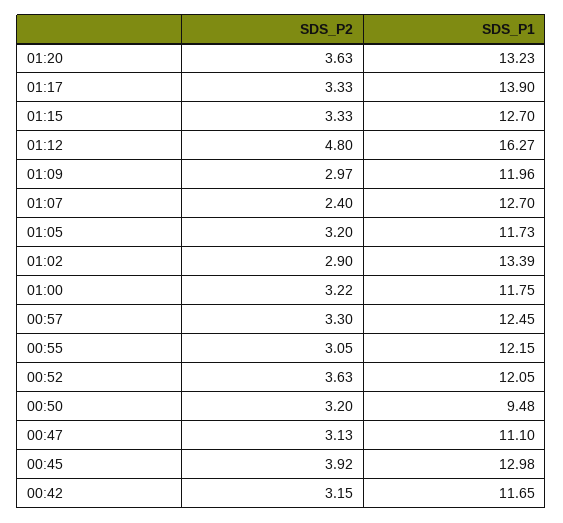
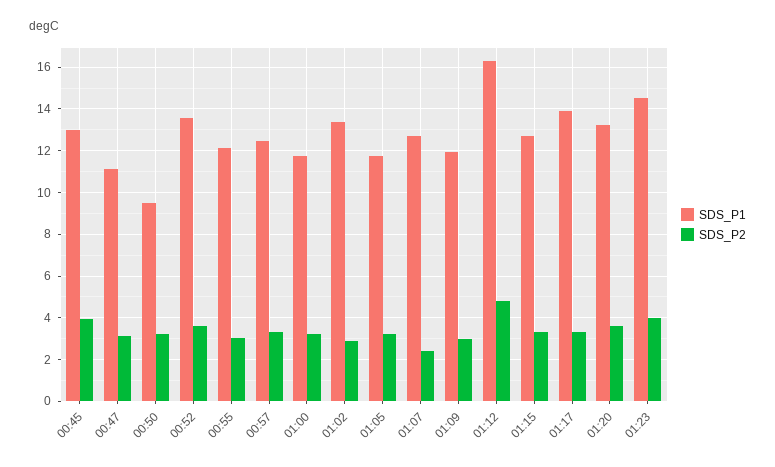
SDS_P1, 00:52: 12.05 -> 13.5
SDS_P2, 00:42: 3.15 -> none
SDS_P1, 00:42: 11.65 -> none
SDS_P1, 01:23: none -> 14.5
SDS_P2, 01:23: none -> 4

